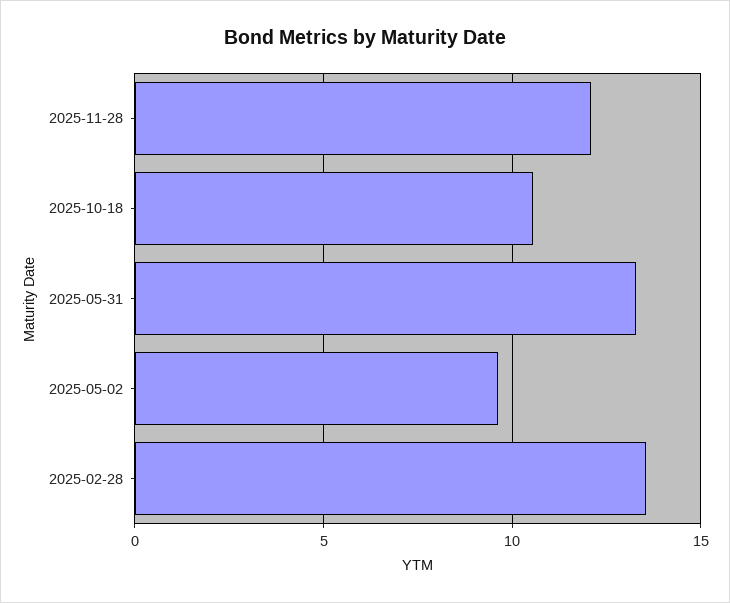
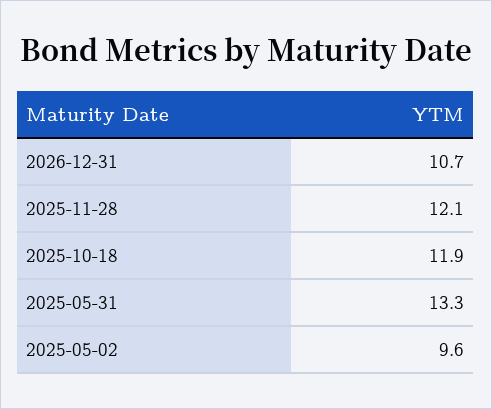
2025-10-18: 10.5 -> 11.9
2025-02-28: 13.5 -> none
2026-12-31: none -> 10.7

